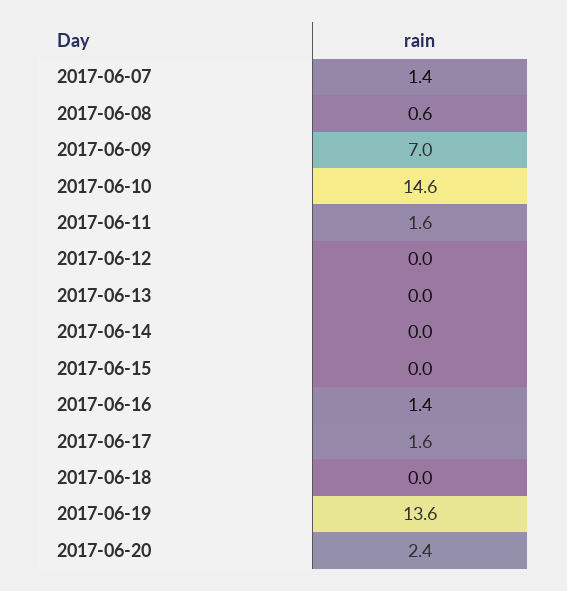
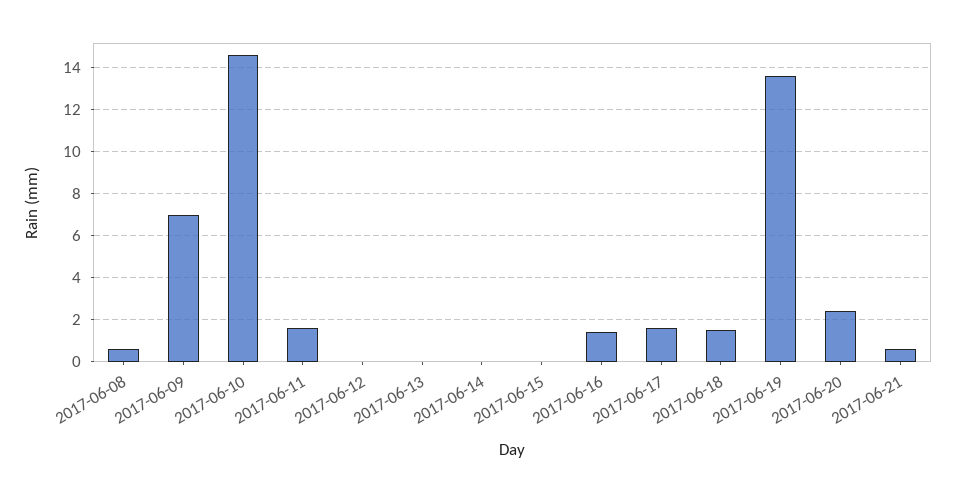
2017-06-07: 1.4 -> none
2017-06-18: 0 -> 1.5
2017-06-21: none -> 0.5

